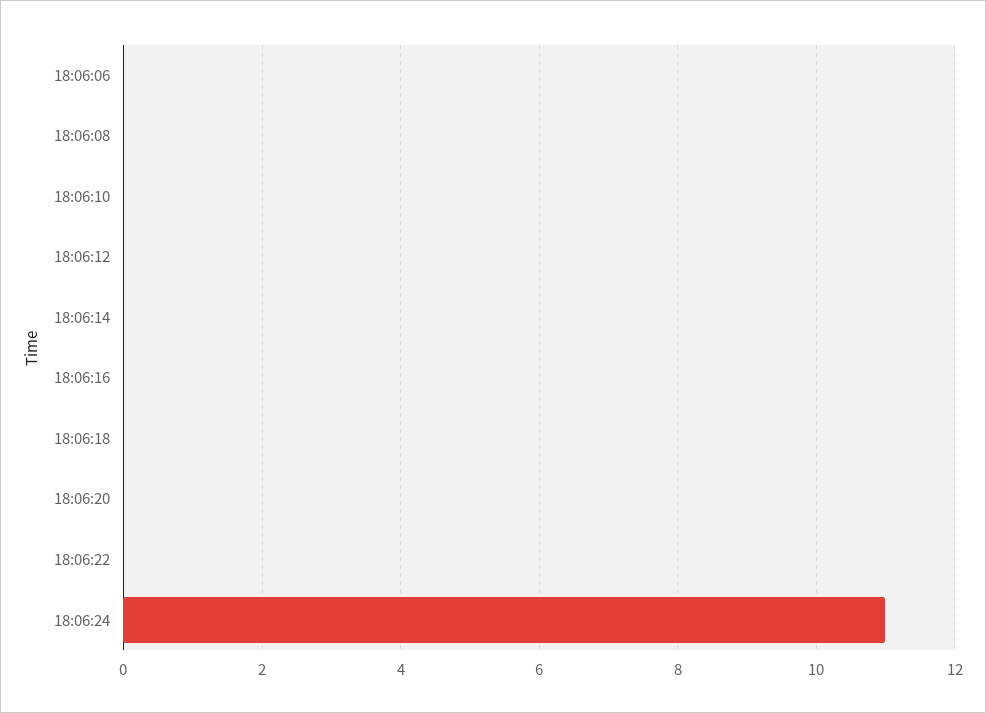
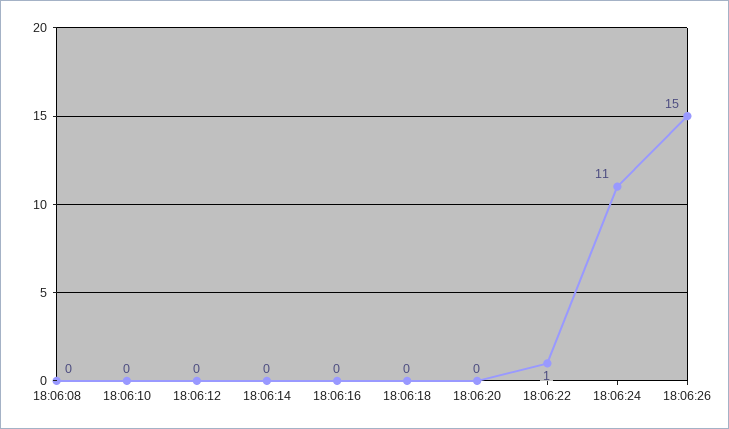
18:06:06: 0 -> none
18:06:22: 0 -> 1
18:06:26: none -> 15

